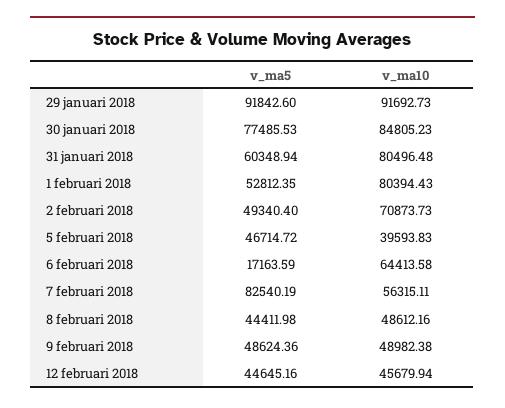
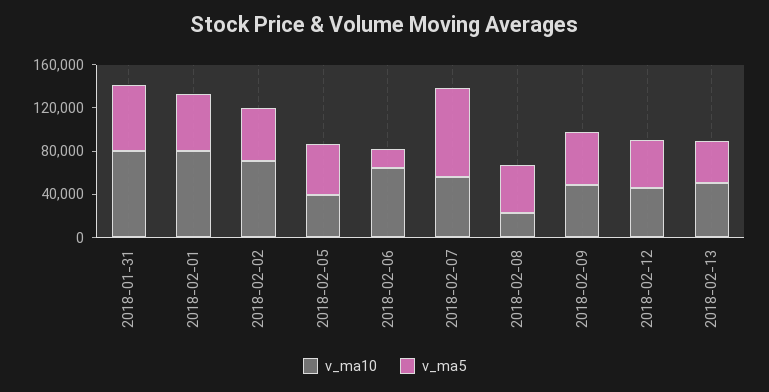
v_ma5, 29 januari 2018: 91842.6 -> none
v_ma10, 29 januari 2018: 91692.73 -> none
v_ma5, 30 januari 2018: 77485.53 -> none
v_ma10, 30 januari 2018: 84805.23 -> none
v_ma10, 8 februari 2018: 48612.16 -> 20000
v_ma10, 2018-02-13: none -> 50000
v_ma5, 2018-02-13: none -> 40000

